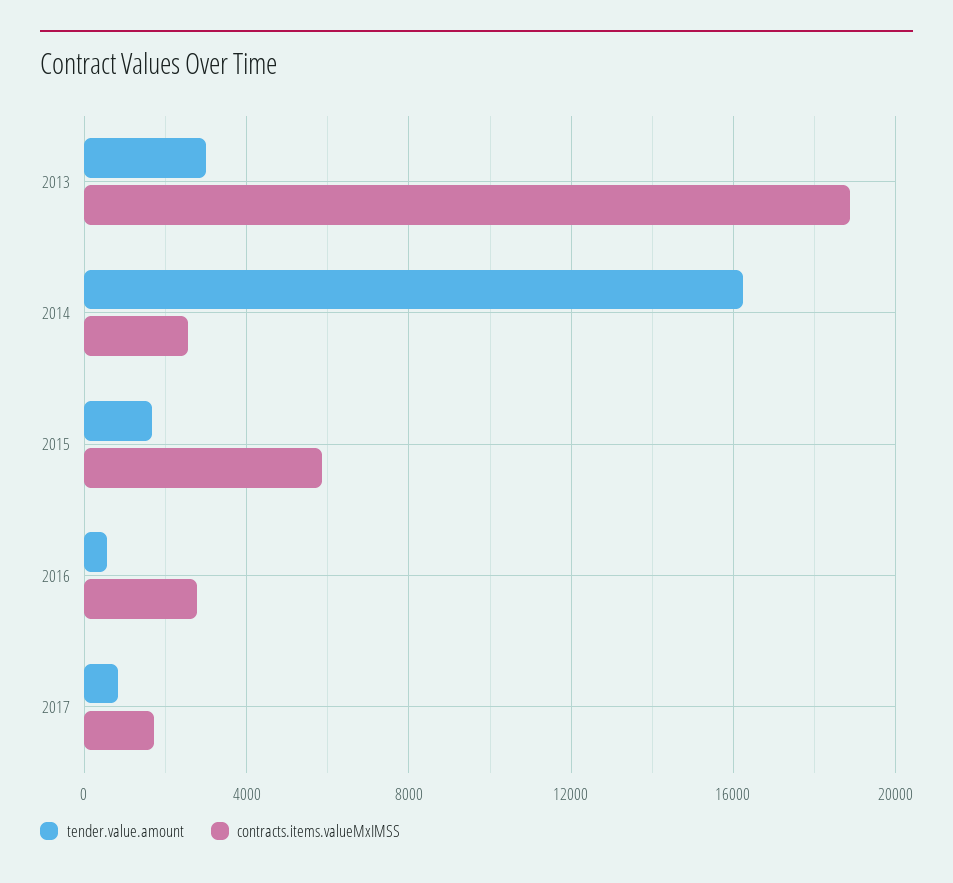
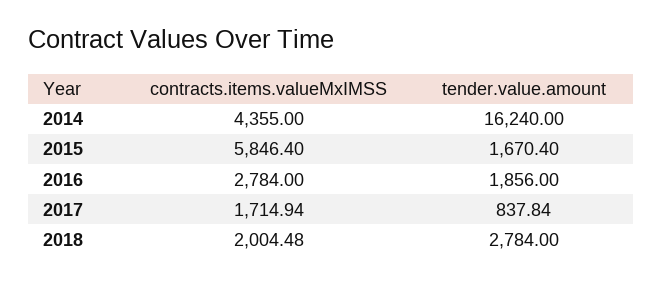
tender.value.amount, 2013: 3000 -> none
contracts.items.valueMxIMSS, 2013: 19000 -> none
contracts.items.valueMxIMSS, 2014: 2500 -> 4355
tender.value.amount, 2016: 500 -> 1856
contracts.items.valueMxIMSS, 2018: none -> 2004.48
tender.value.amount, 2018: none -> 2784

